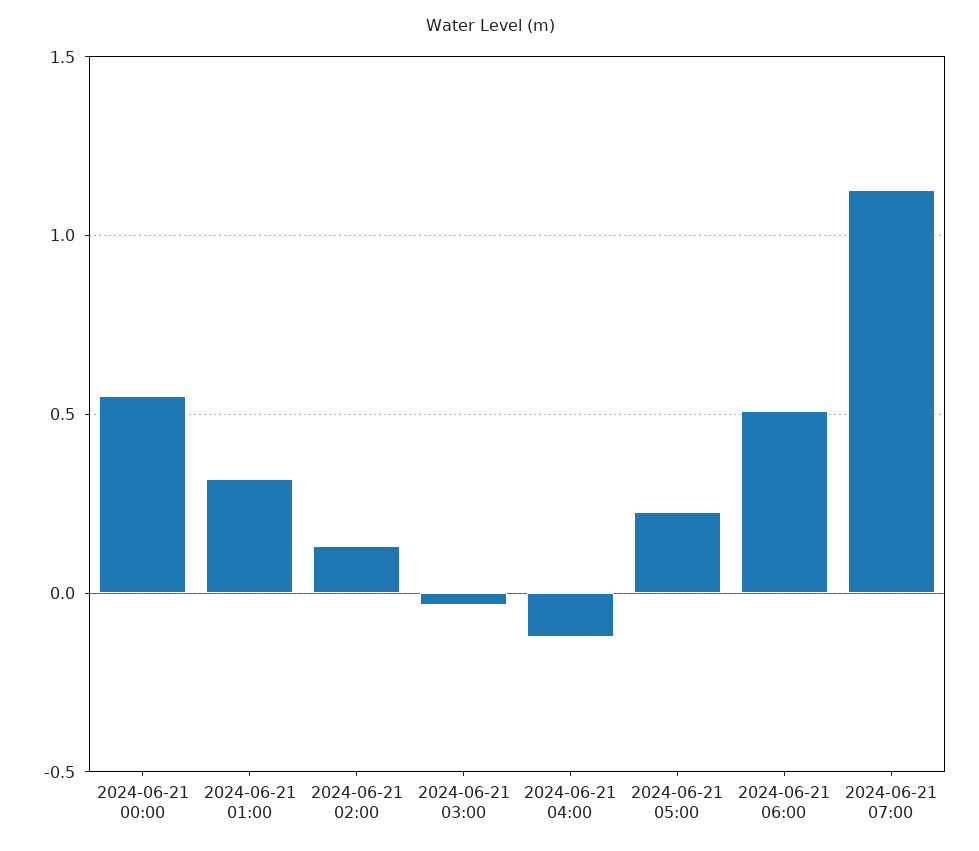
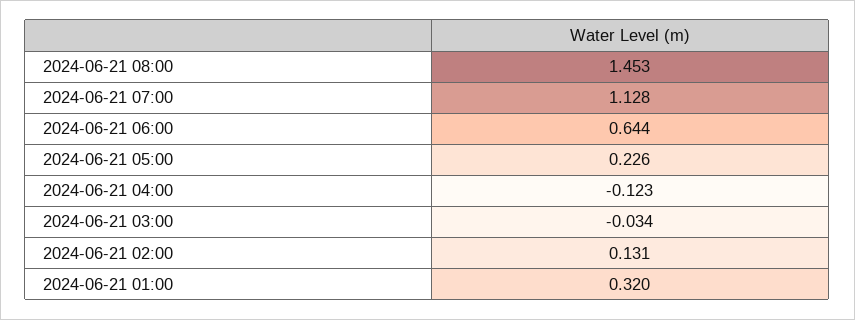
2024-06-21 00:00: 0.55 -> none
2024-06-21 06:00: 0.5 -> 0.644
2024-06-21 08:00: none -> 1.453

